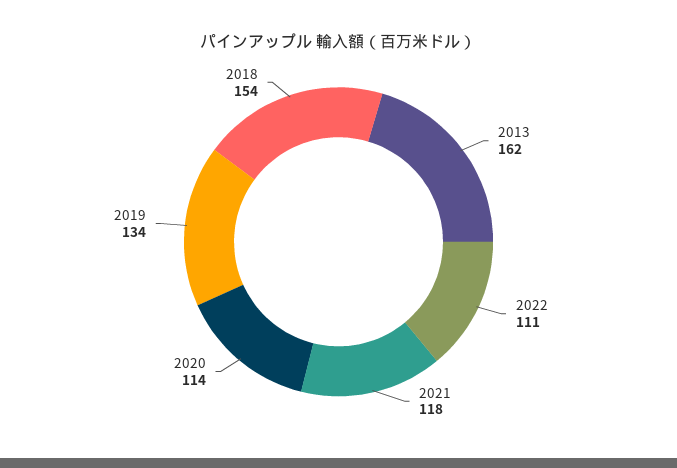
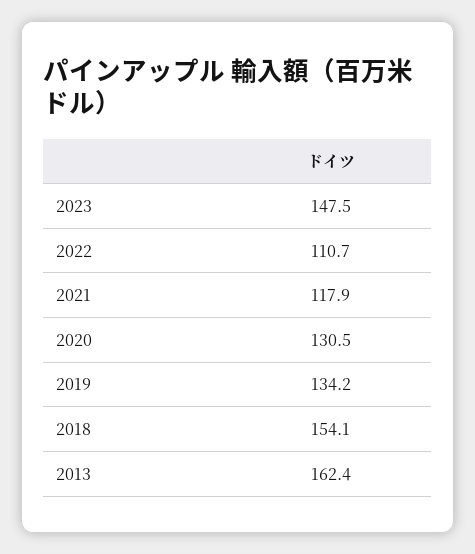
2020: 114 -> 130.5
2023: none -> 147.5

